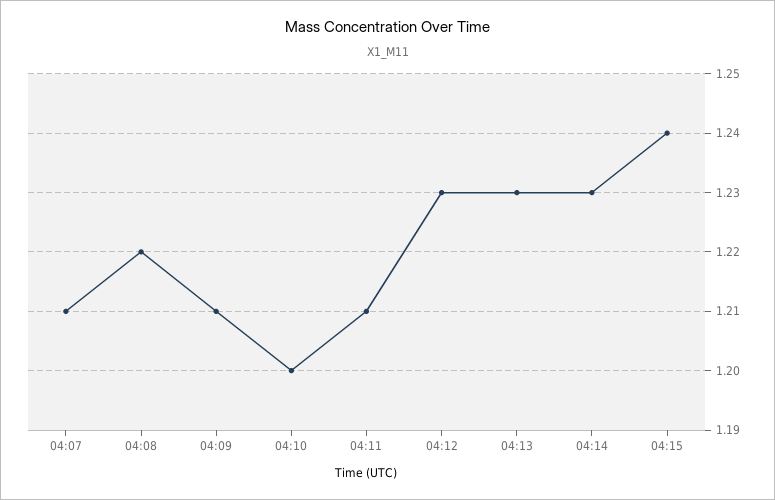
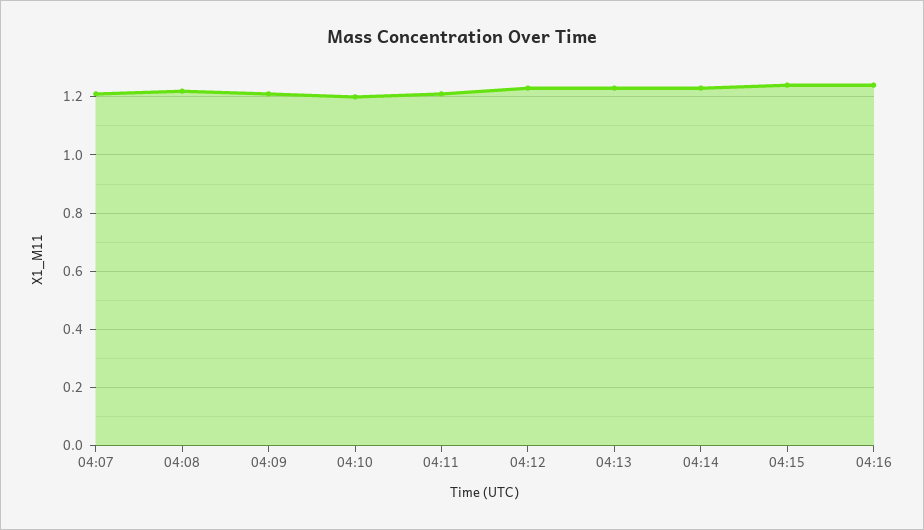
04:16: none -> 1.25

